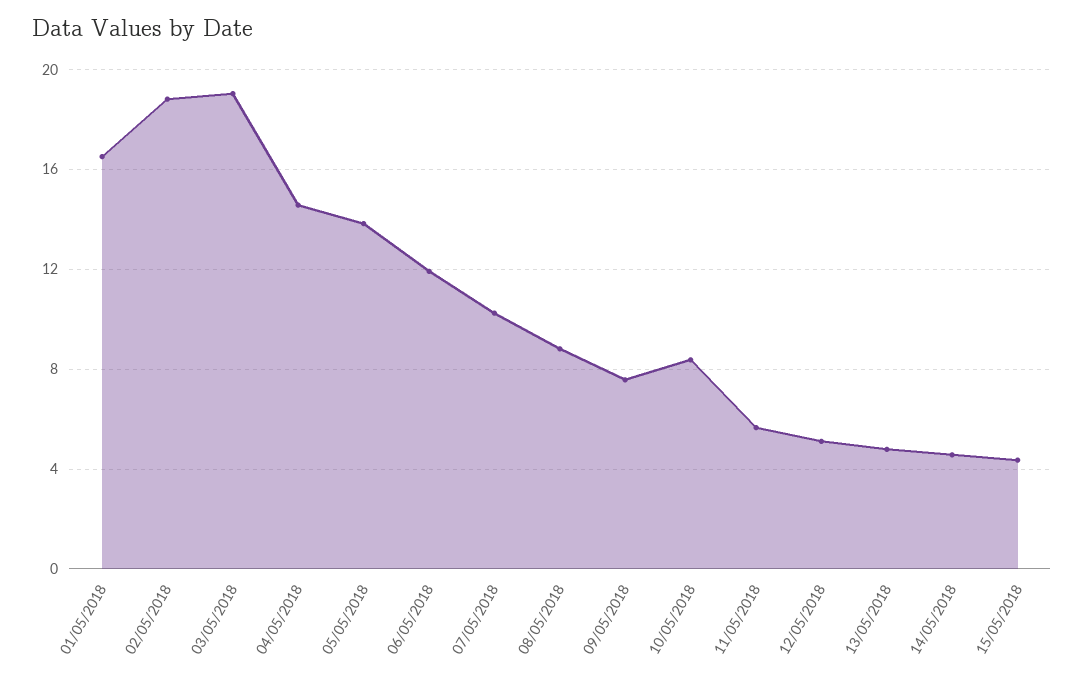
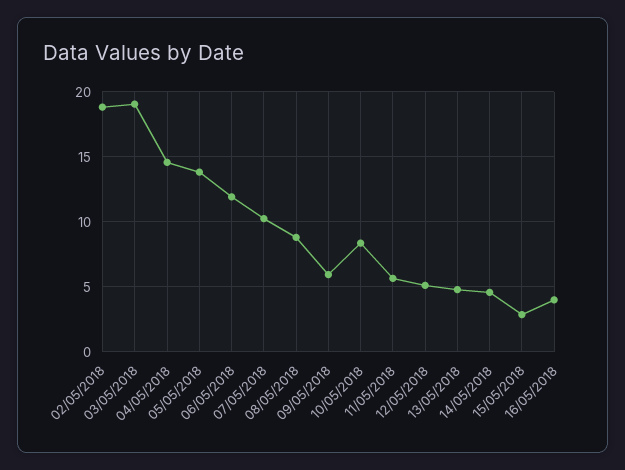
01/05/2018: 16.5 -> none
09/05/2018: 7.5 -> 6
15/05/2018: 4.5 -> 3
16/05/2018: none -> 4

